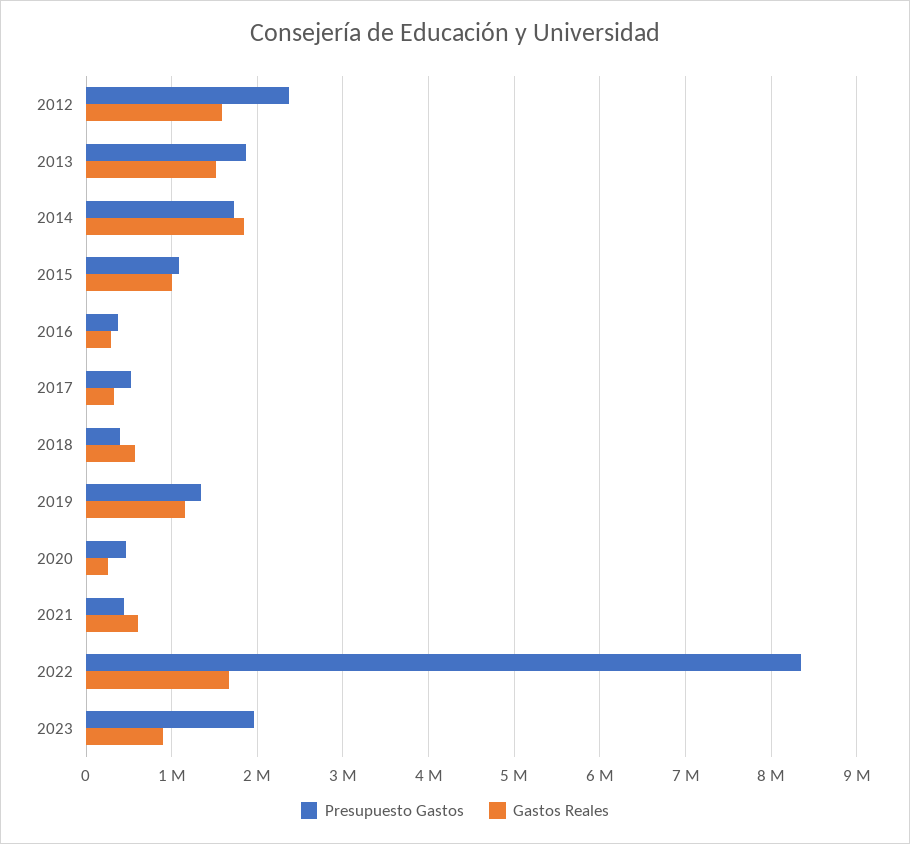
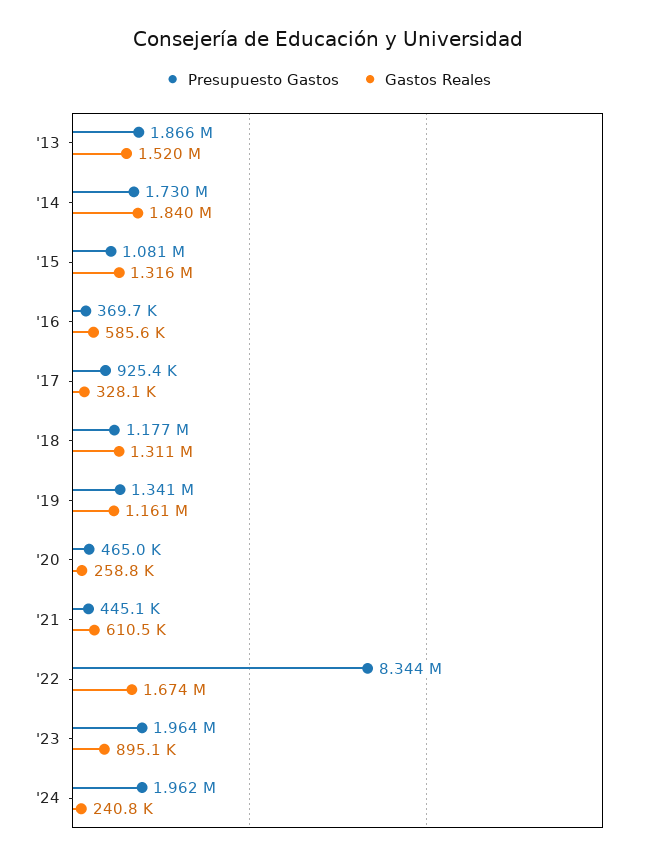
Presupuesto Gastos, 2012: 2400000 -> none
Gastos Reales, 2012: 1600000 -> none
Gastos Reales, 2015: 1000000 -> 1316000
Gastos Reales, 2016: 300000 -> 585600
Presupuesto Gastos, 2017: 500000 -> 925400
Presupuesto Gastos, 2018: 400000 -> 1177000
Gastos Reales, 2018: 600000 -> 1311000
Presupuesto Gastos, '24: none -> 1962000
Gastos Reales, '24: none -> 240800

